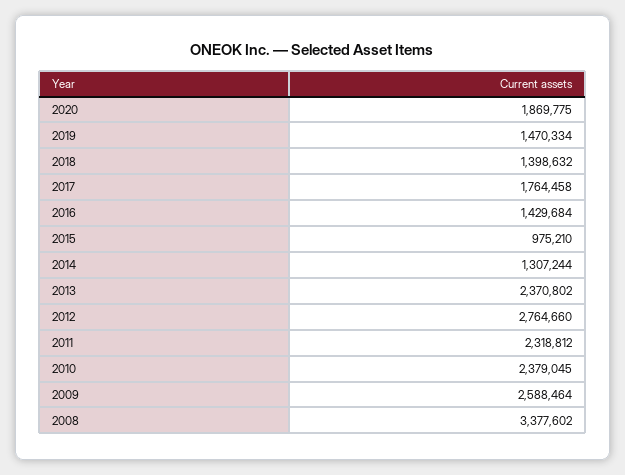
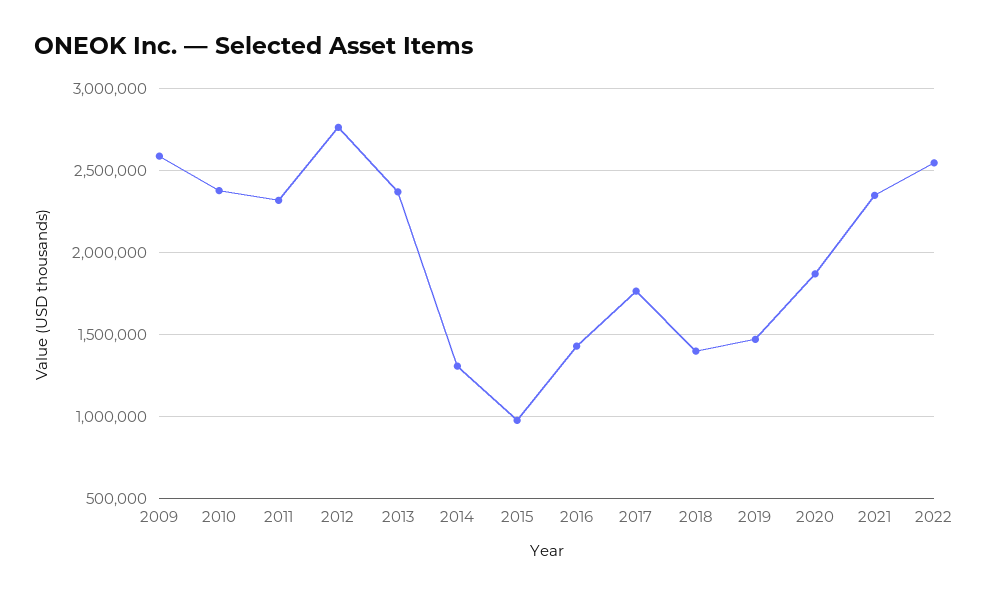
2008: 3377602 -> none
2021: none -> 2350000
2022: none -> 2550000

